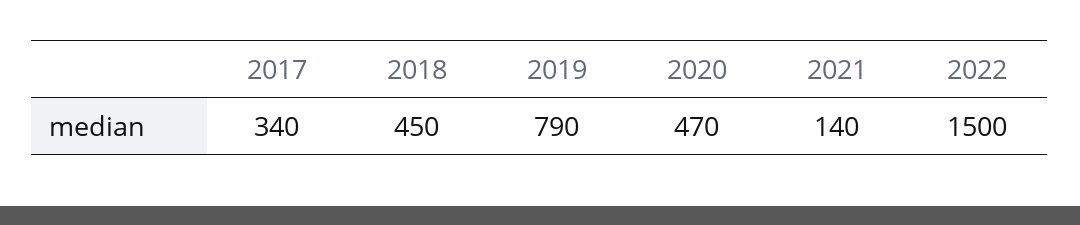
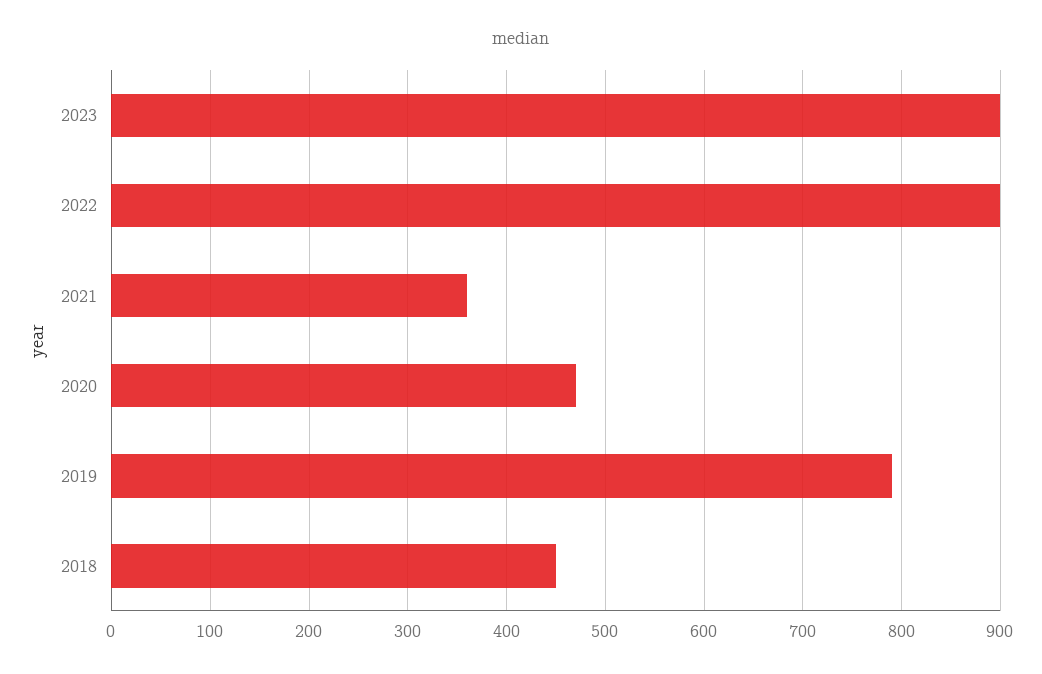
2017: 340 -> none
2021: 140 -> 360
2022: 1500 -> 900
2023: none -> 900

